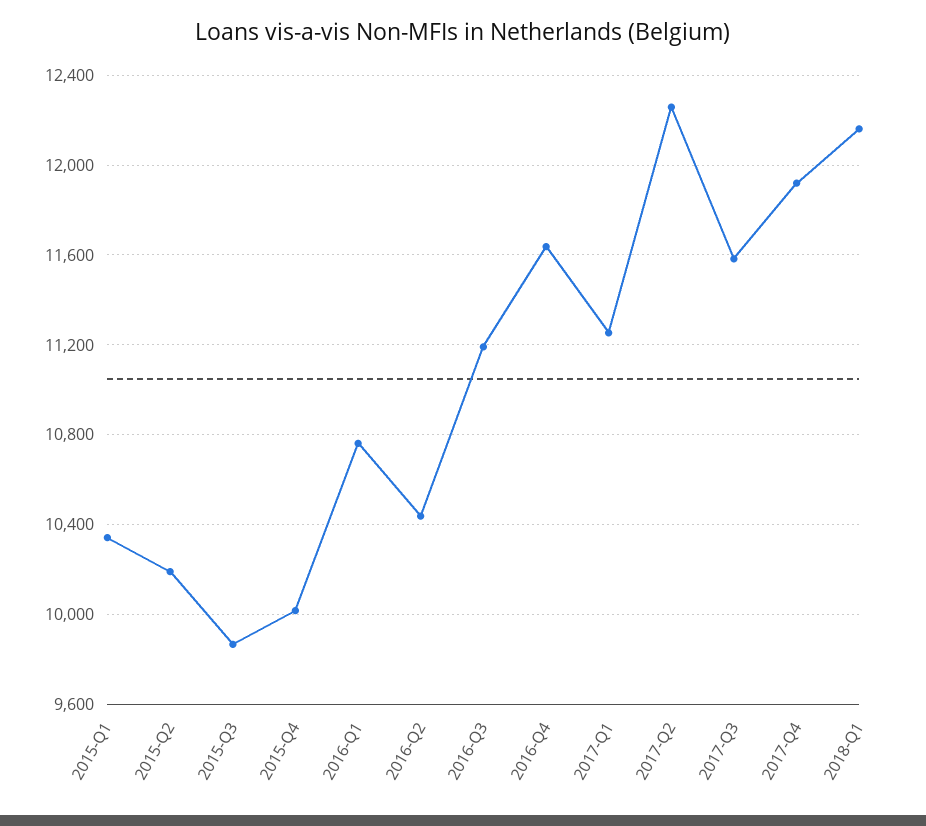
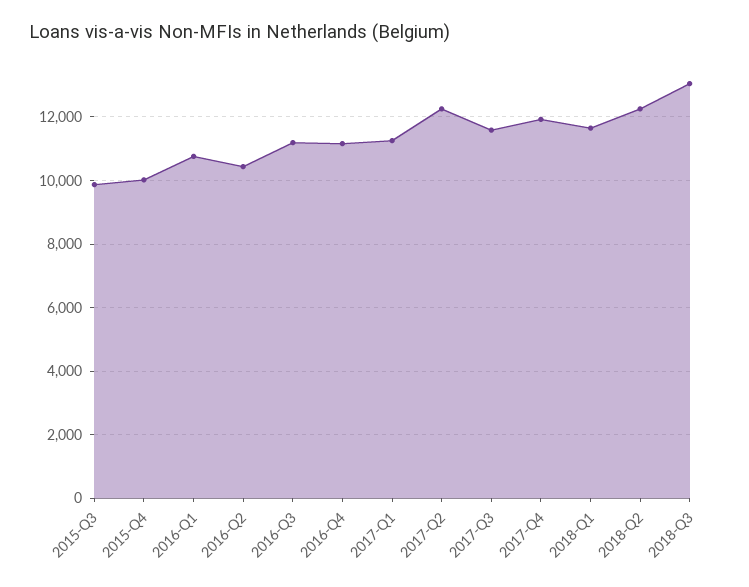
2015-Q1: 10350 -> none
2015-Q2: 10200 -> none
2016-Q4: 11650 -> 11200
2018-Q1: 12150 -> 11600
2018-Q2: none -> 12200
2018-Q3: none -> 13000

